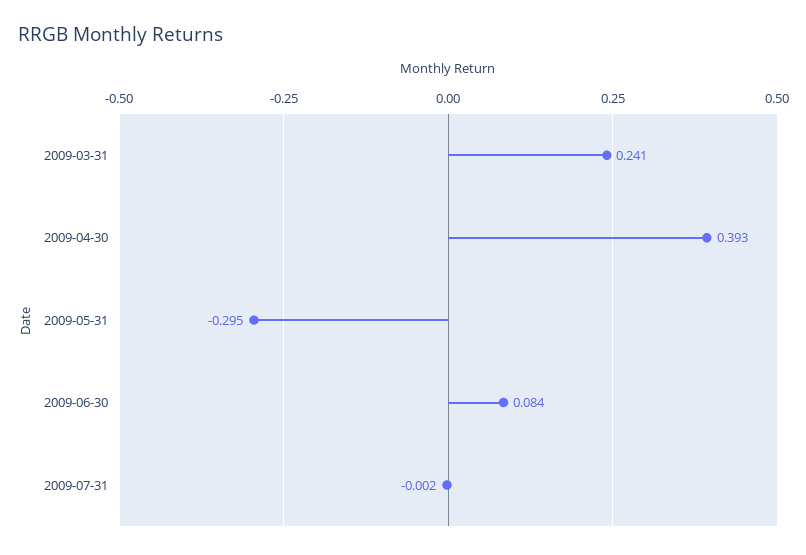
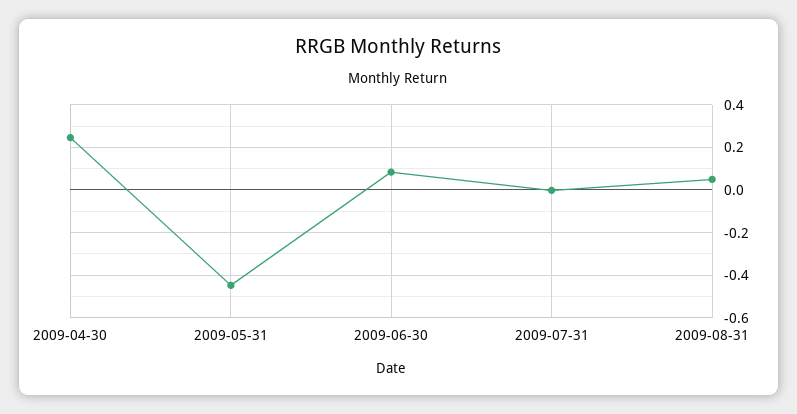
2009-03-31: 0.241 -> none
2009-04-30: 0.393 -> 0.25
2009-05-31: -0.295 -> -0.45
2009-08-31: none -> 0.05

